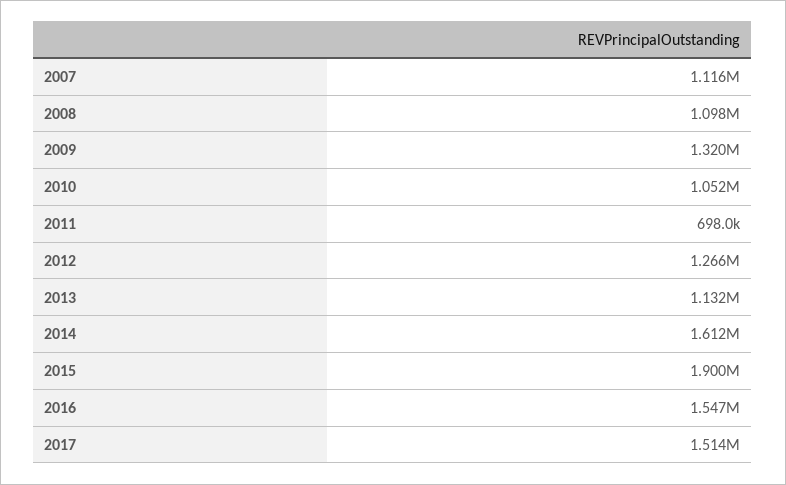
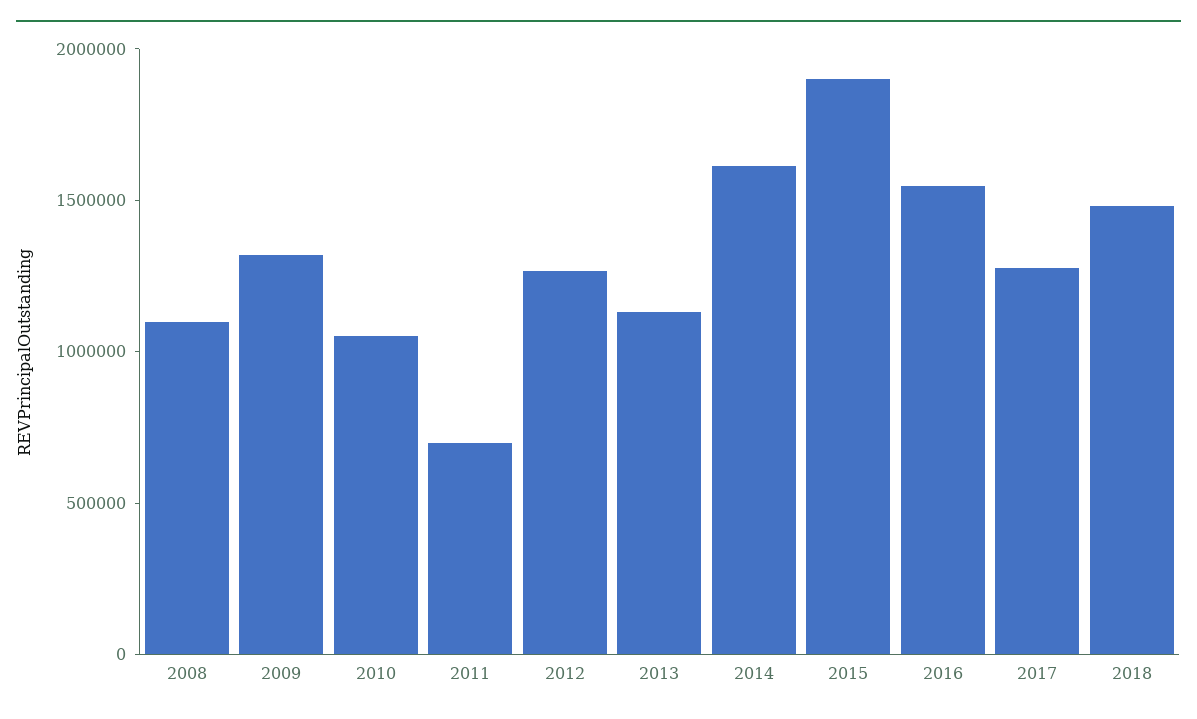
2007: 1116000 -> none
2017: 1514000 -> 1300000
2018: none -> 1500000

